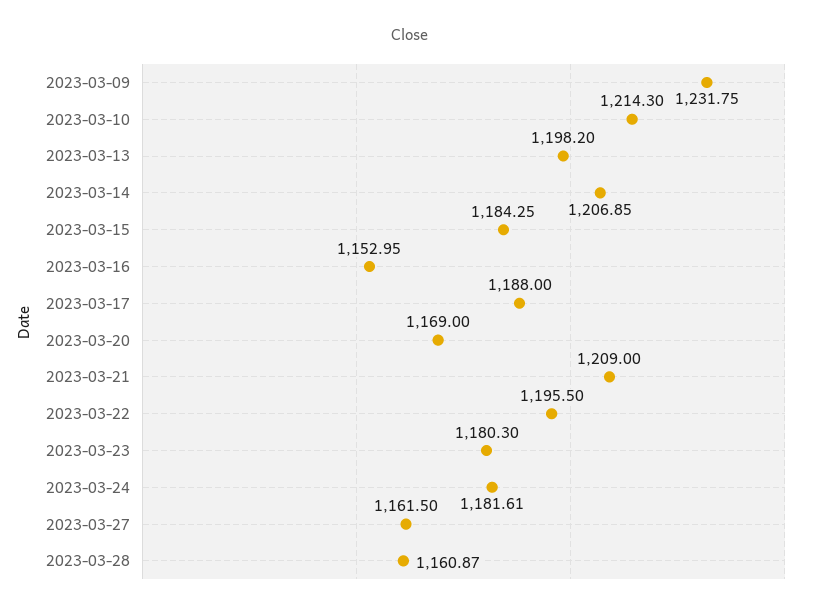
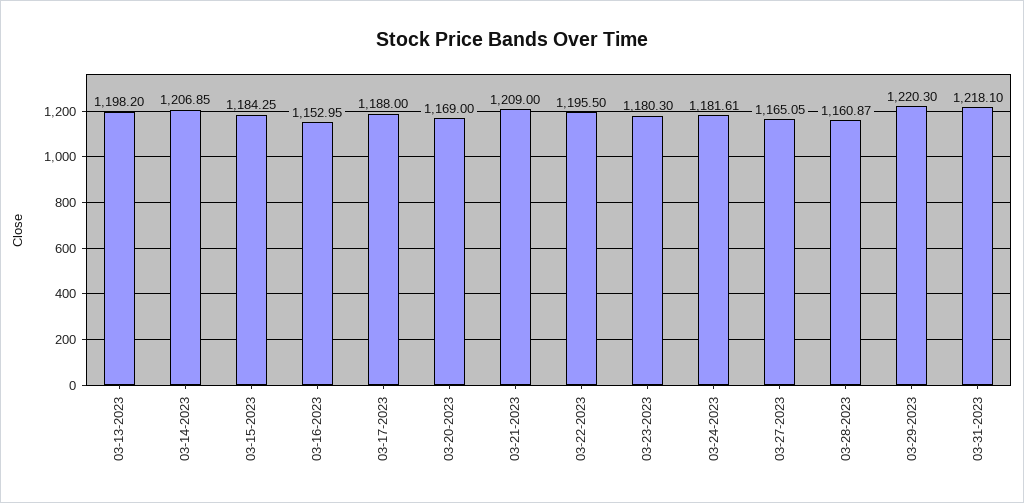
2023-03-09: 1231.75 -> none
2023-03-10: 1214.3 -> none
2023-03-27: 1161.5 -> 1165.05
03-29-2023: none -> 1220.3
03-31-2023: none -> 1218.1

